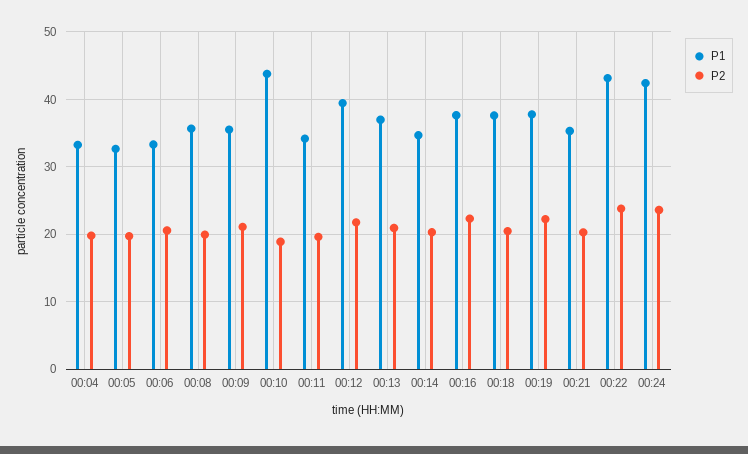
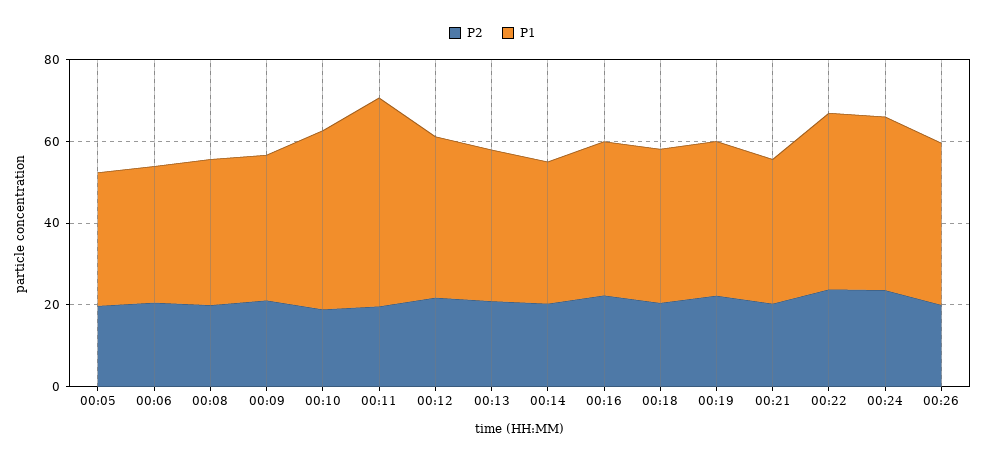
P1, 00:04: 33 -> none
P2, 00:04: 20 -> none
P1, 00:11: 34 -> 50
P2, 00:26: none -> 20
P1, 00:26: none -> 40

